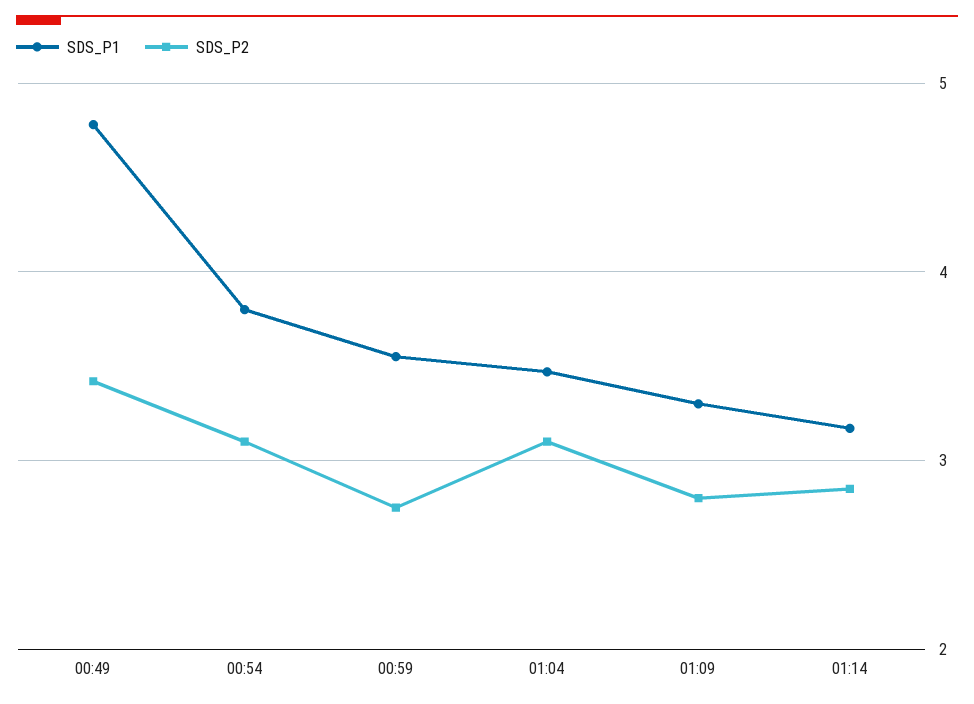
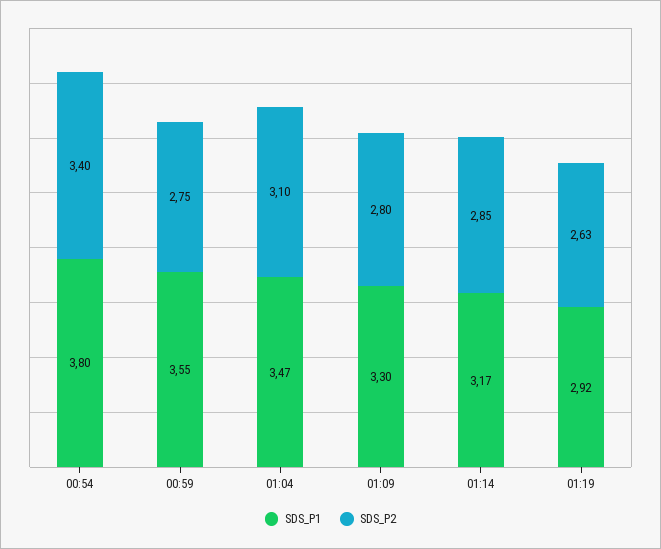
SDS_P1, 00:49: 4.8 -> none
SDS_P2, 00:49: 3.4 -> none
SDS_P2, 00:54: 3.1 -> 3.4
SDS_P1, 01:19: none -> 2.92
SDS_P2, 01:19: none -> 2.63

